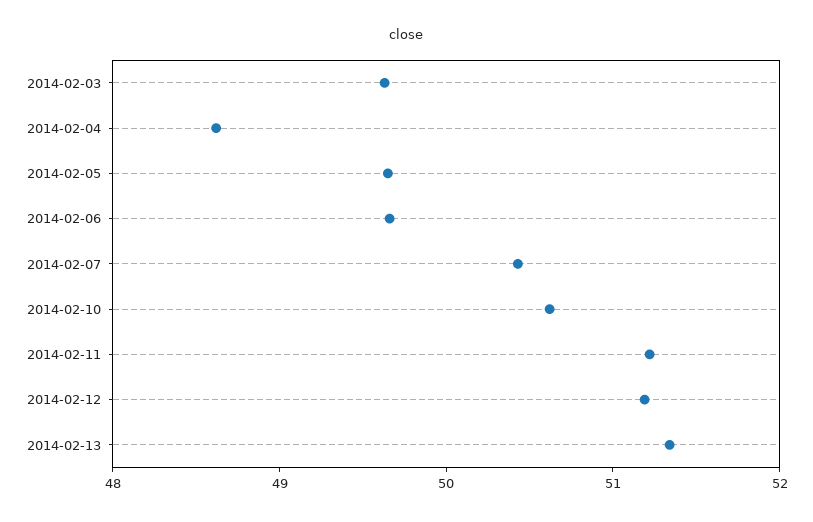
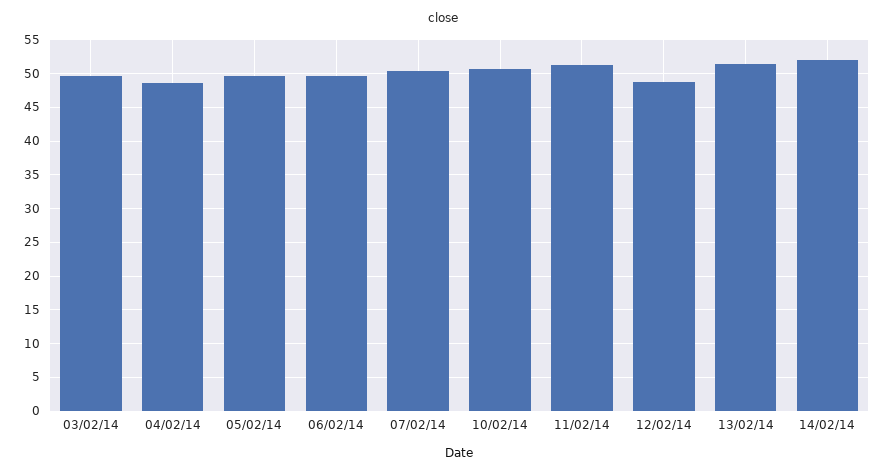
2014-02-12: 51.2 -> 49
14/02/14: none -> 52

